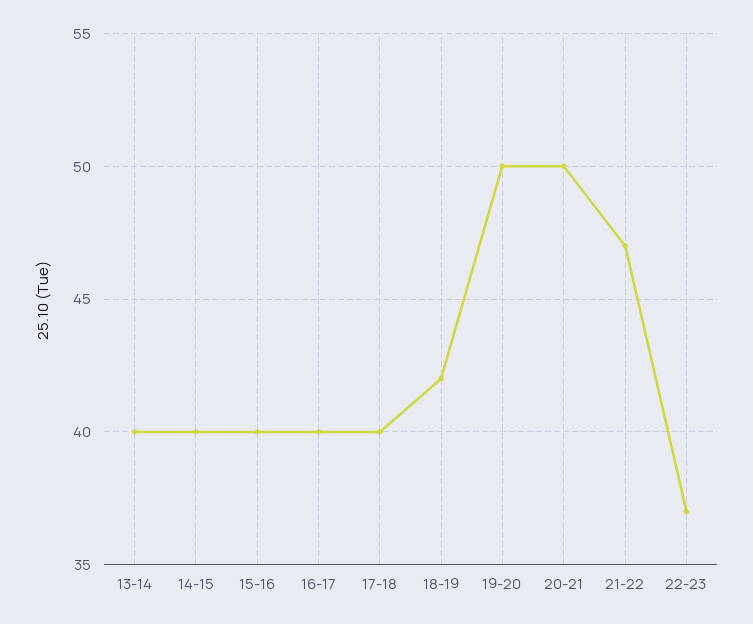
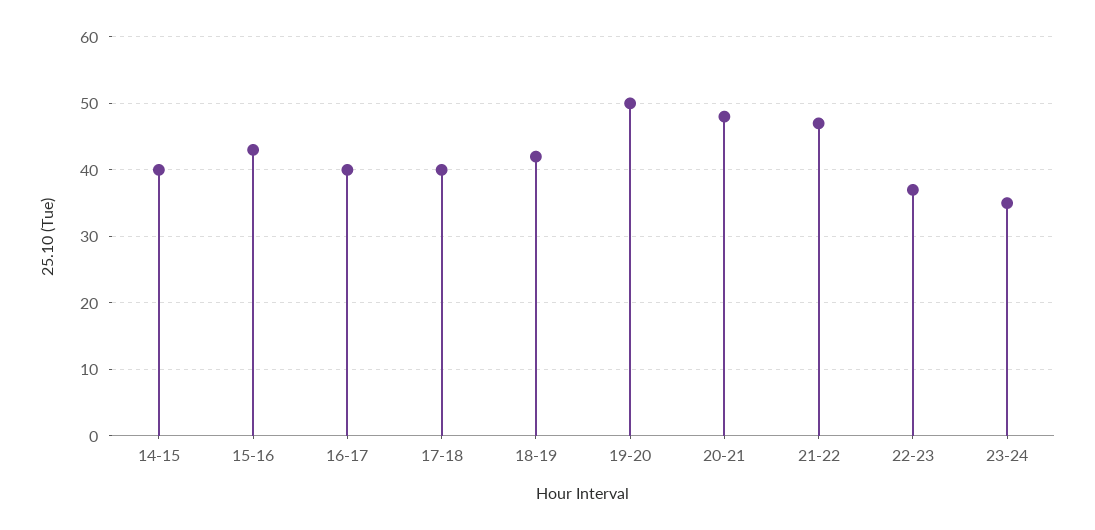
13-14: 40 -> none
15-16: 40 -> 43
20-21: 50 -> 48
23-24: none -> 35

